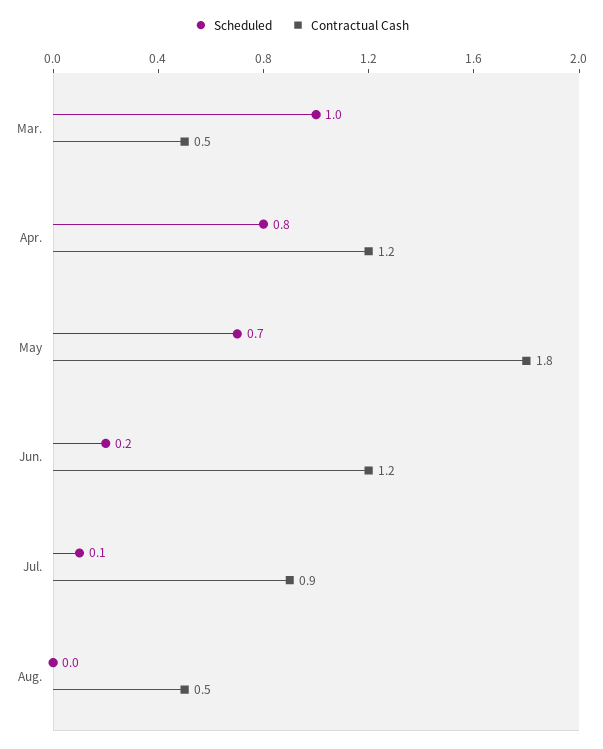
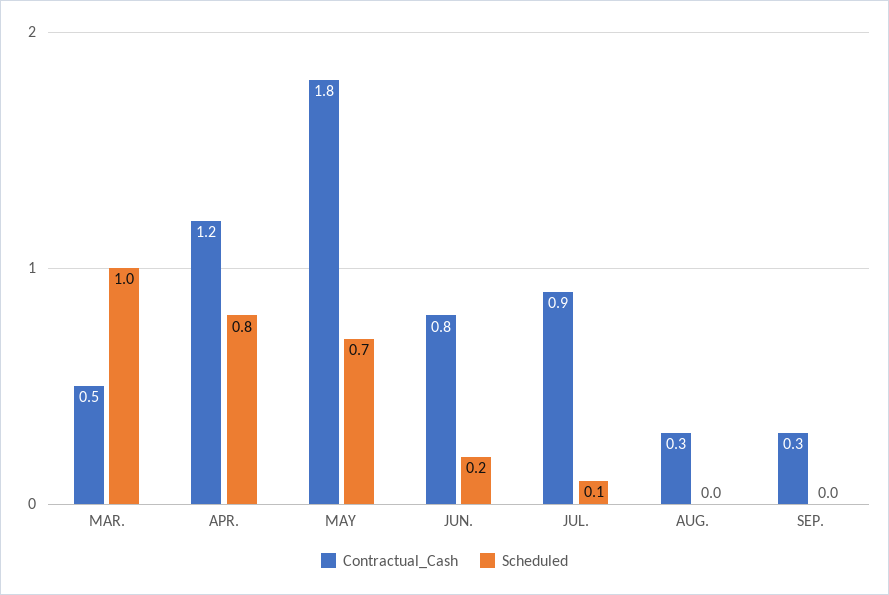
Contractual Cash, Jun.: 1.2 -> 0.8
Contractual Cash, Aug.: 0.5 -> 0.3
Contractual Cash, SEP.: none -> 0.3
Scheduled, SEP.: none -> 0

